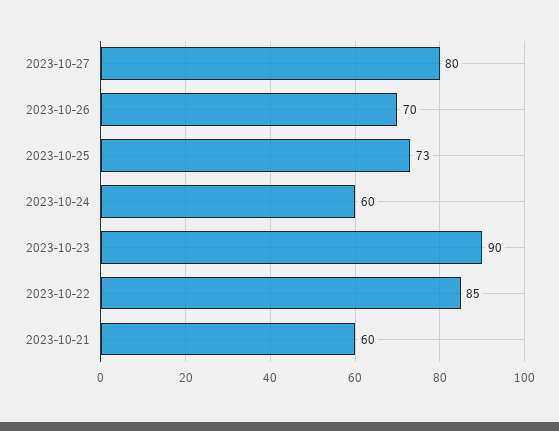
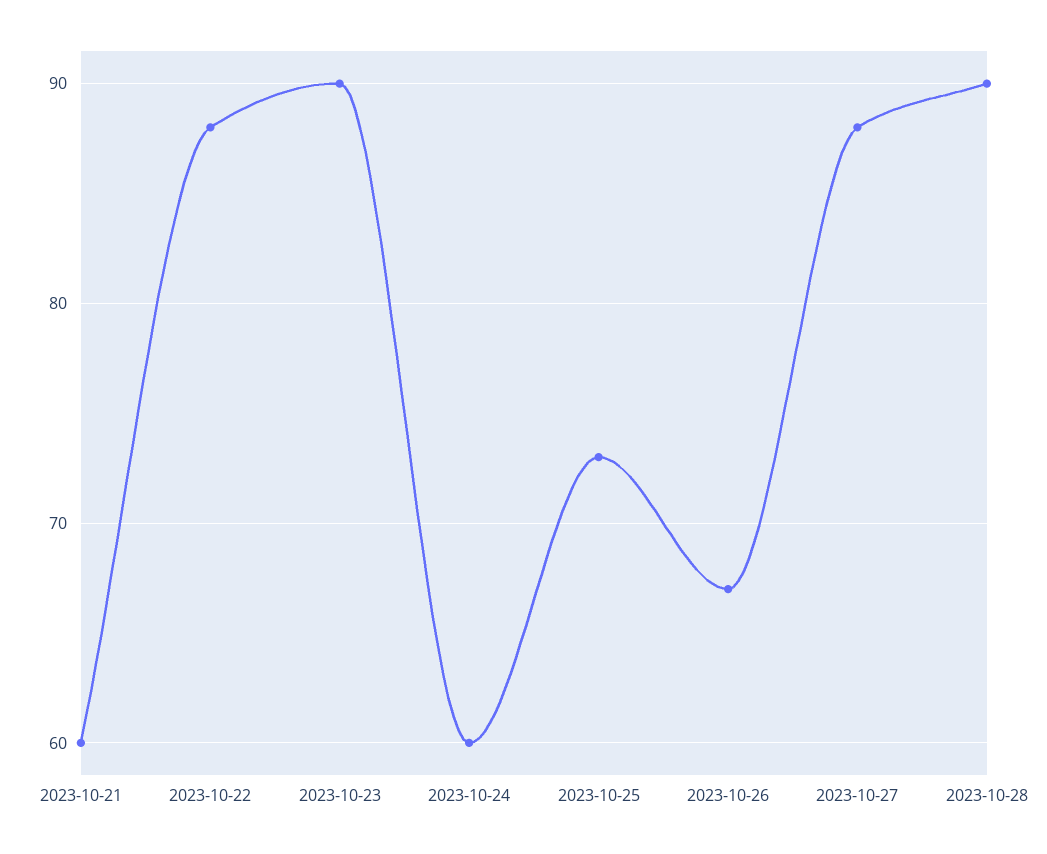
2023-10-27: 80 -> 88
2023-10-26: 70 -> 67
2023-10-22: 85 -> 88
2023-10-28: none -> 90

